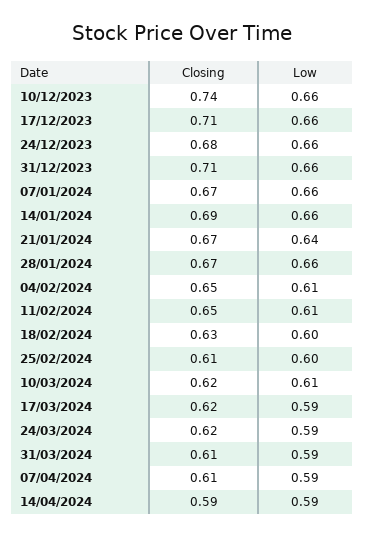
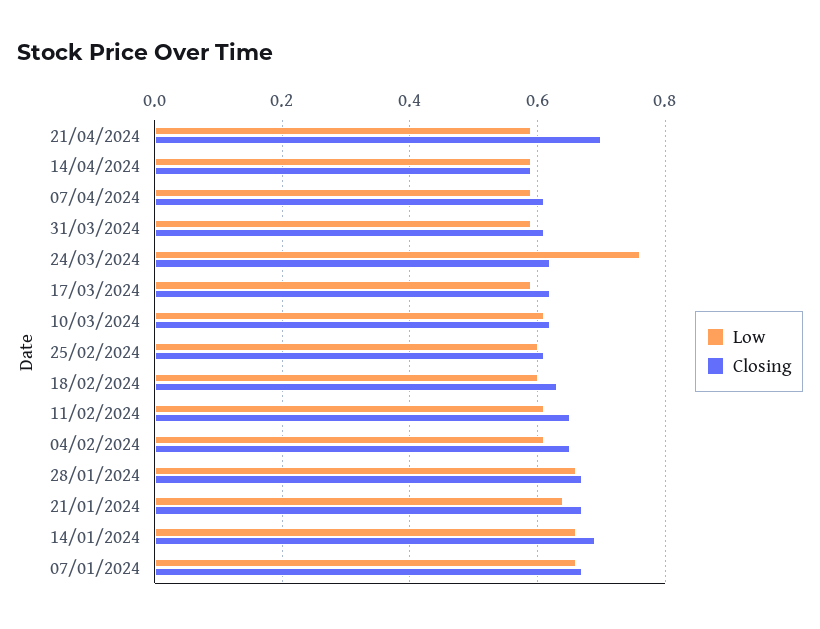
Closing, 10/12/2023: 0.74 -> none
Low, 10/12/2023: 0.66 -> none
Closing, 17/12/2023: 0.71 -> none
Low, 17/12/2023: 0.66 -> none
Closing, 24/12/2023: 0.68 -> none
Low, 24/12/2023: 0.66 -> none
Closing, 31/12/2023: 0.71 -> none
Low, 31/12/2023: 0.66 -> none
Low, 24/03/2024: 0.59 -> 0.75
Low, 21/04/2024: none -> 0.6
Closing, 21/04/2024: none -> 0.7

